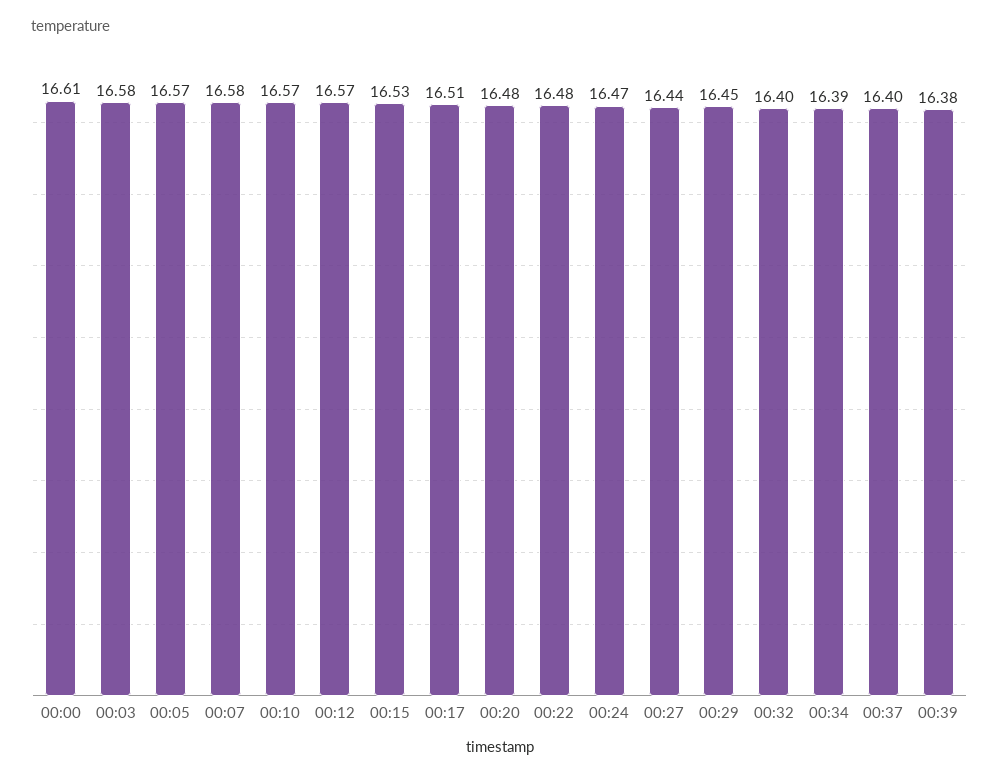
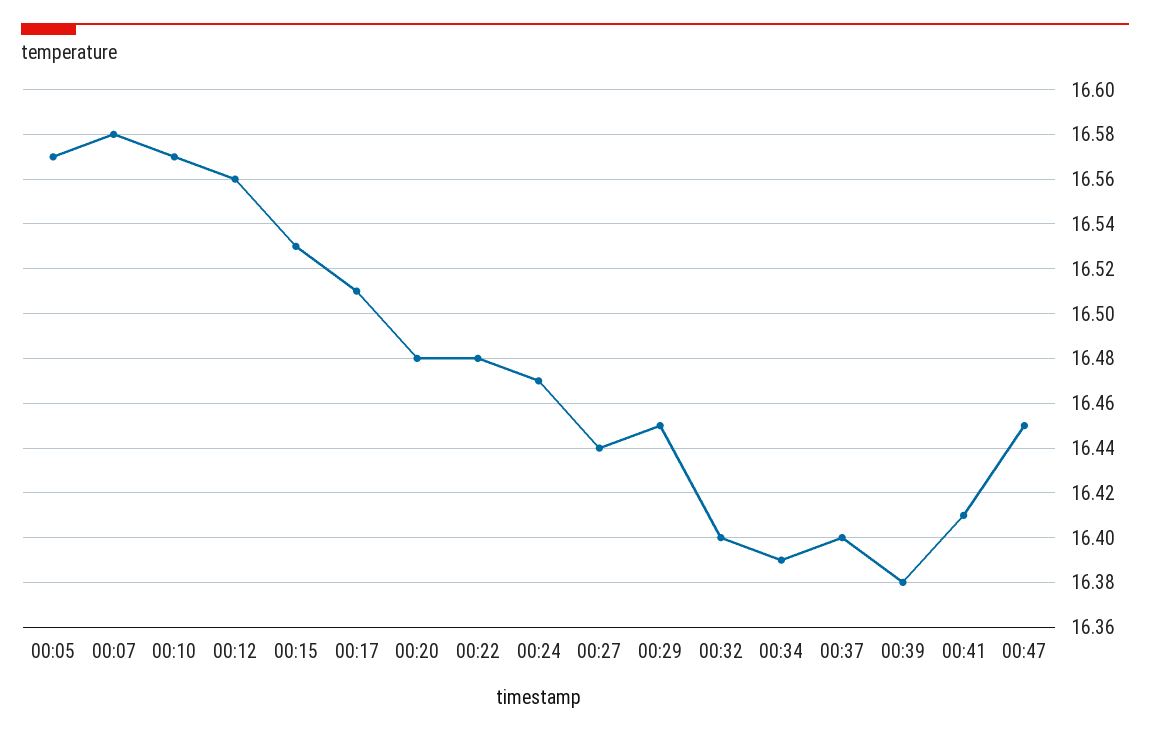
00:00: 16.61 -> none
00:03: 16.58 -> none
00:12: 16.57 -> 16.56
00:41: none -> 16.41
00:47: none -> 16.45

